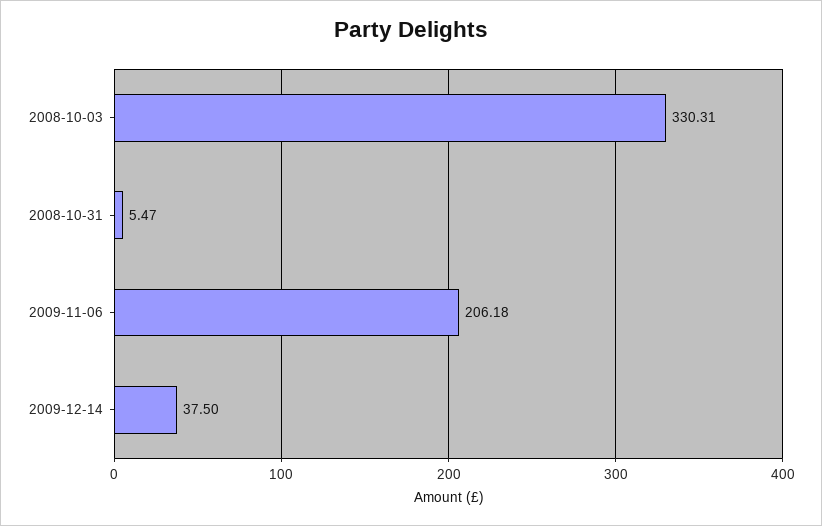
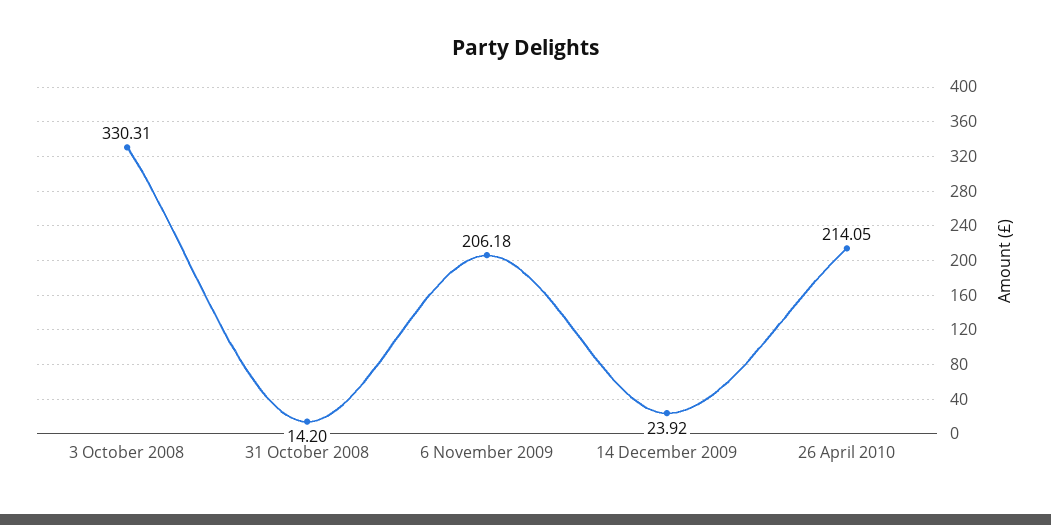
2008-10-31: 5.47 -> 14.2
2009-12-14: 37.5 -> 23.92
26 April 2010: none -> 214.05

